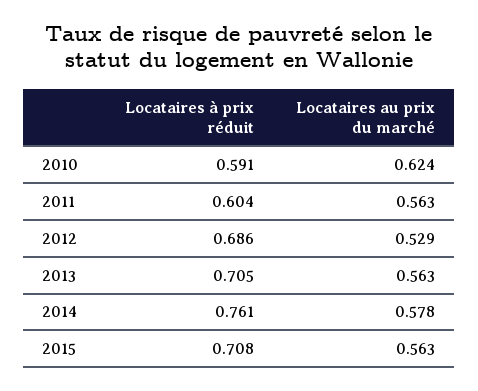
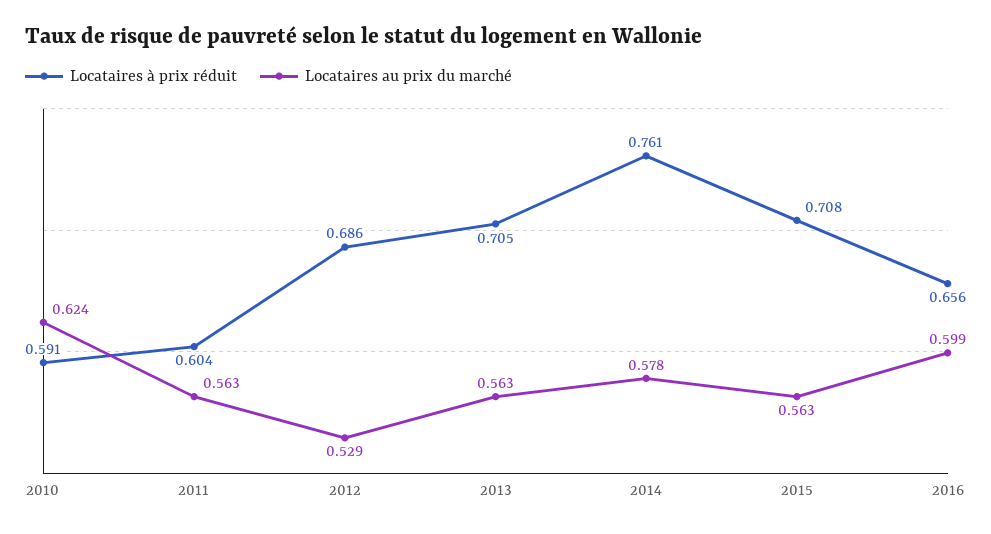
Locataires à prix réduit, 2016: none -> 0.656
Locataires au prix du marché, 2016: none -> 0.599

